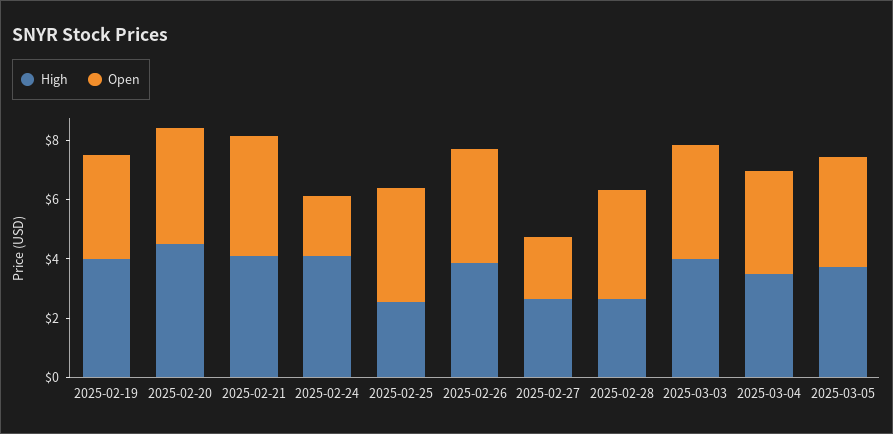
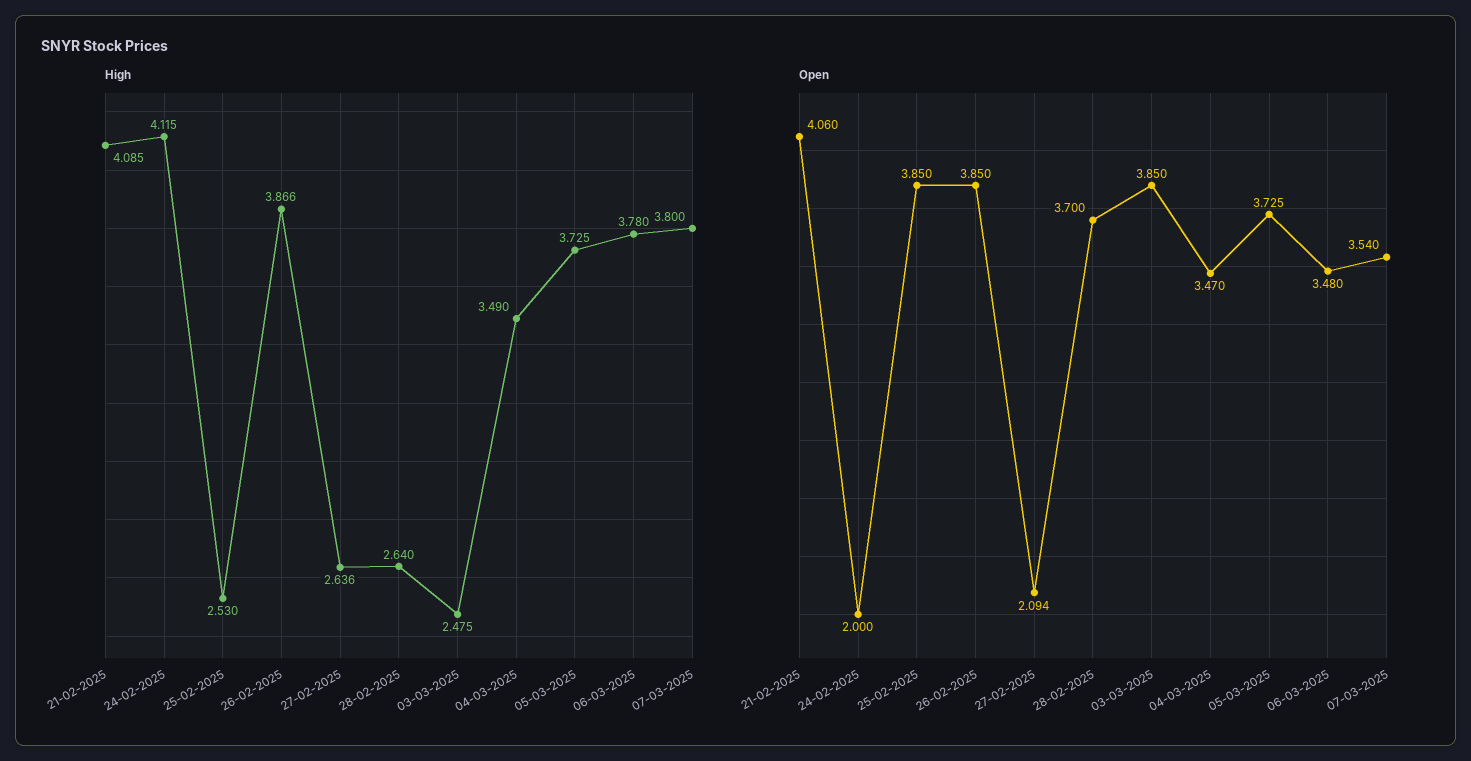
High, 2025-02-19: 4 -> none
Open, 2025-02-19: 3.5 -> none
High, 2025-02-20: 4.5 -> none
Open, 2025-02-20: 4 -> none
High, 2025-03-03: 4 -> 2.475
High, 06-03-2025: none -> 3.78
High, 07-03-2025: none -> 3.8
Open, 06-03-2025: none -> 3.48
Open, 07-03-2025: none -> 3.54

